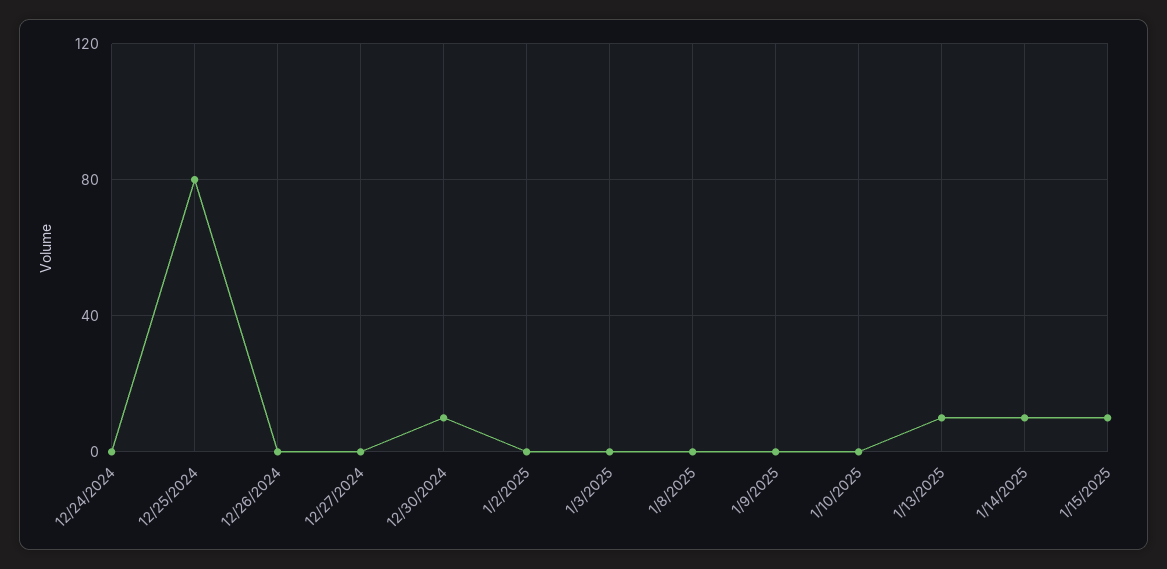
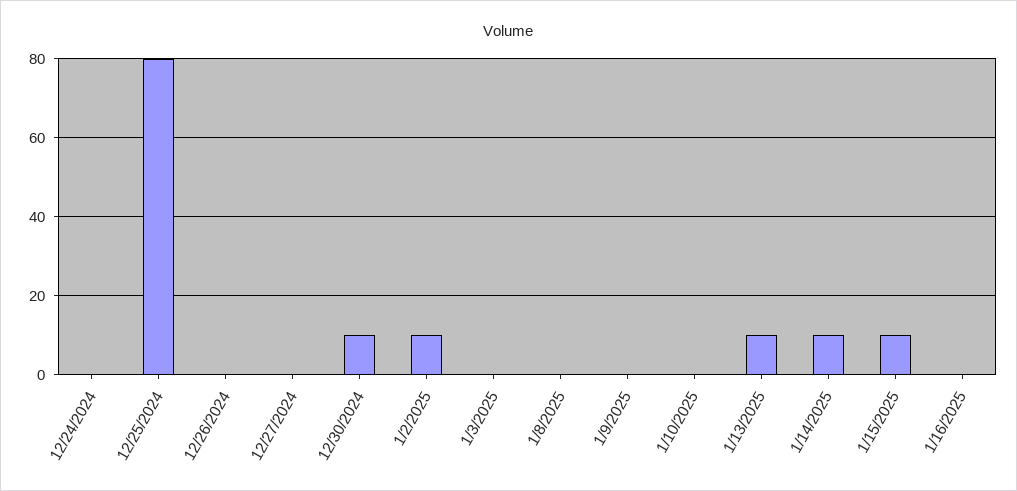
1/2/2025: 0 -> 10
1/16/2025: none -> 0

